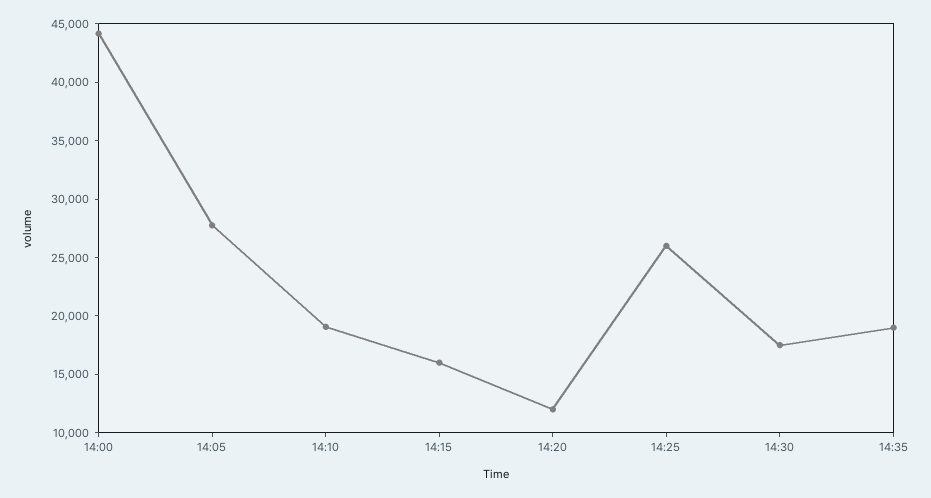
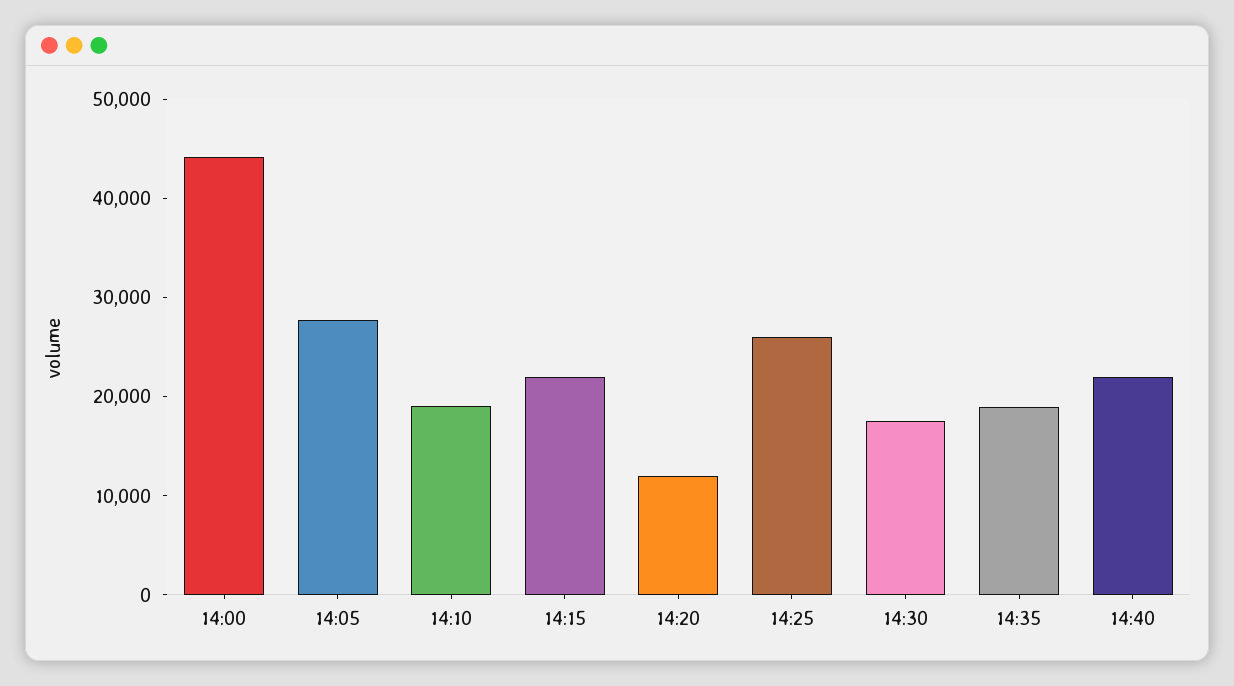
14:15: 16000 -> 22000
14:40: none -> 22000

